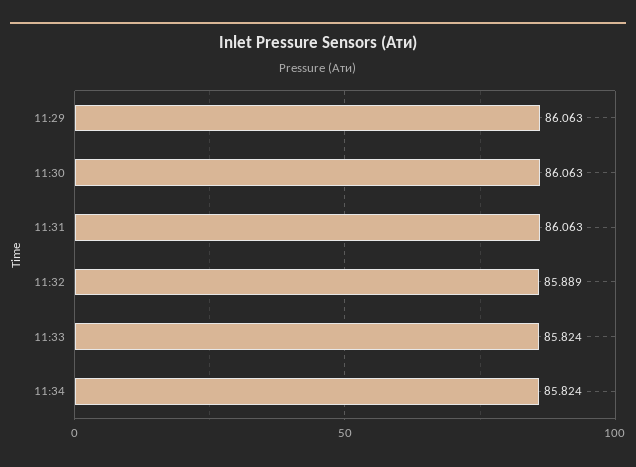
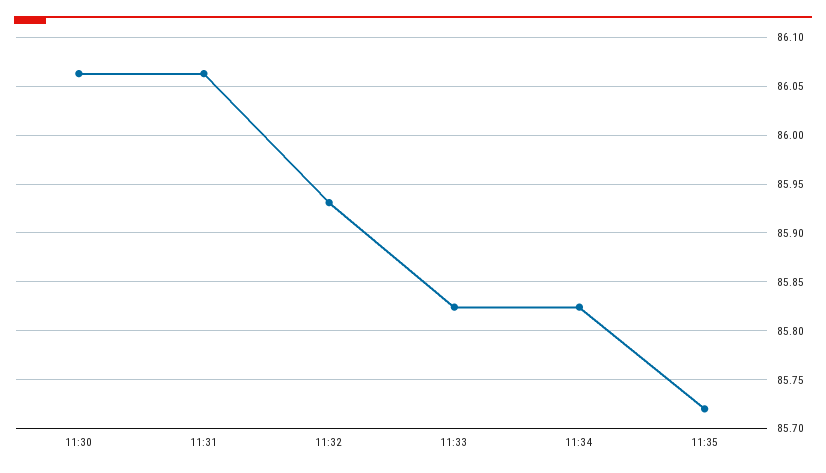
11:29: 86.063 -> none
11:32: 85.889 -> 85.93
11:35: none -> 85.72

